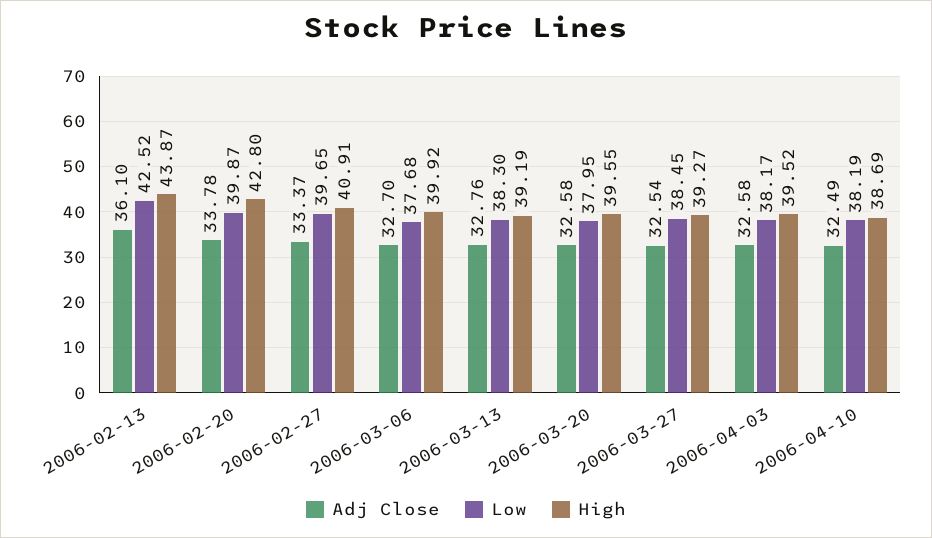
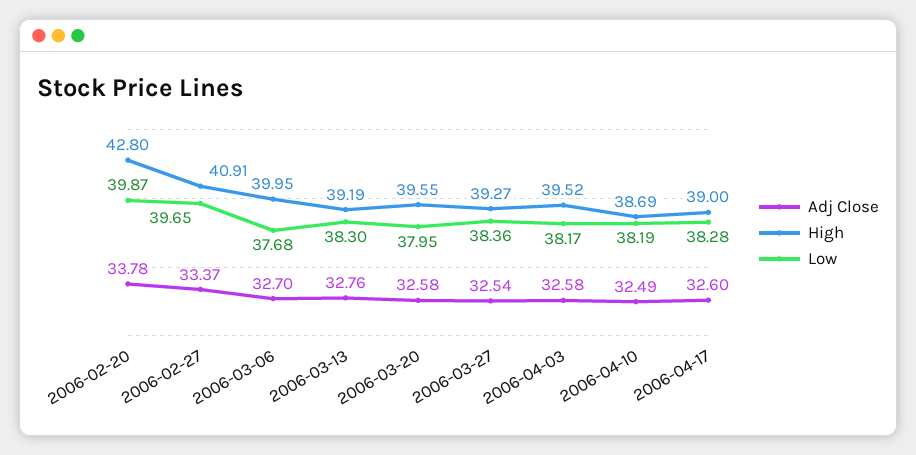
Adj Close, 2006-02-13: 36.1 -> none
Low, 2006-02-13: 42.52 -> none
High, 2006-02-13: 43.87 -> none
High, 2006-03-06: 39.92 -> 39.95
Low, 2006-03-27: 38.45 -> 38.36
Adj Close, 2006-04-17: none -> 32.6
High, 2006-04-17: none -> 39
Low, 2006-04-17: none -> 38.28

